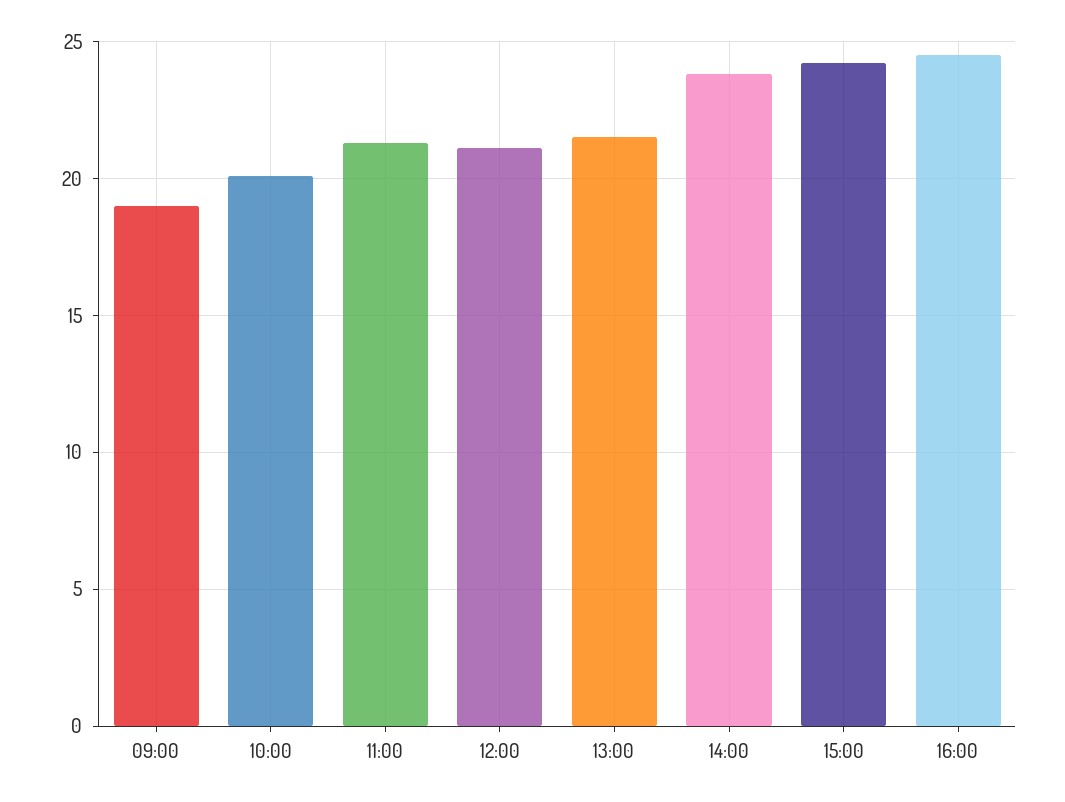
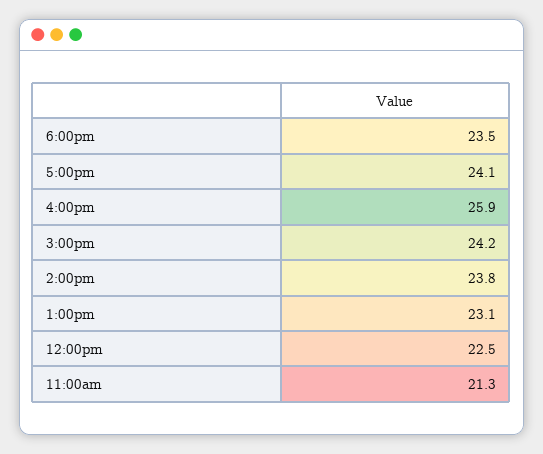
09:00: 19 -> none
10:00: 20 -> none
12:00: 21 -> 22.5
13:00: 21.5 -> 23.1
16:00: 24.5 -> 25.9
6:00pm: none -> 23.5
5:00pm: none -> 24.1

